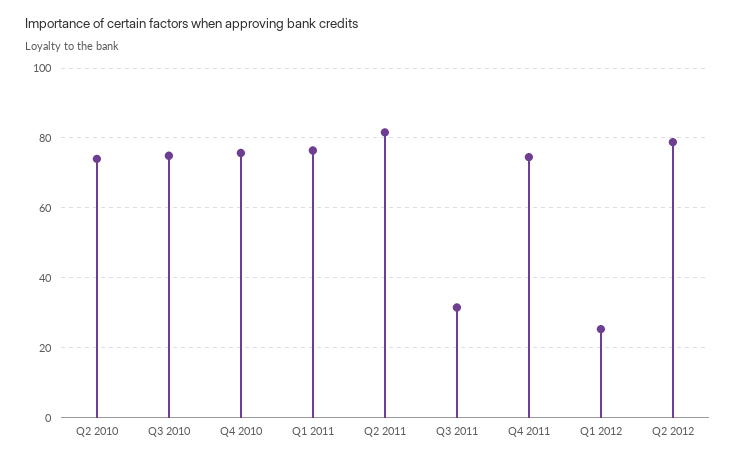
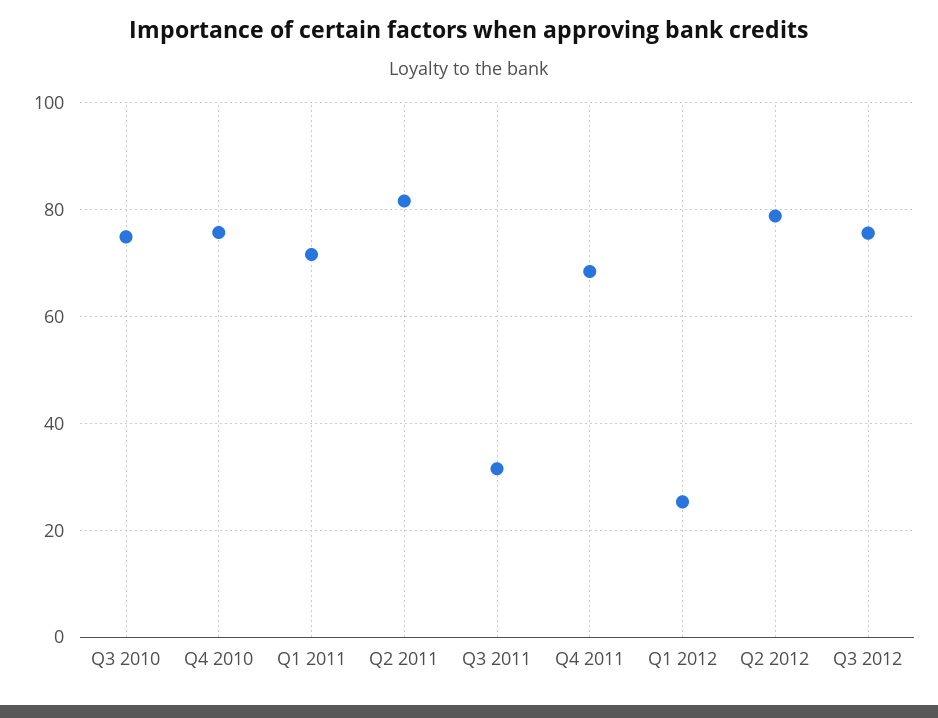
Q2 2010: 74 -> none
Q1 2011: 76 -> 72
Q4 2011: 74 -> 68
Q3 2012: none -> 76

